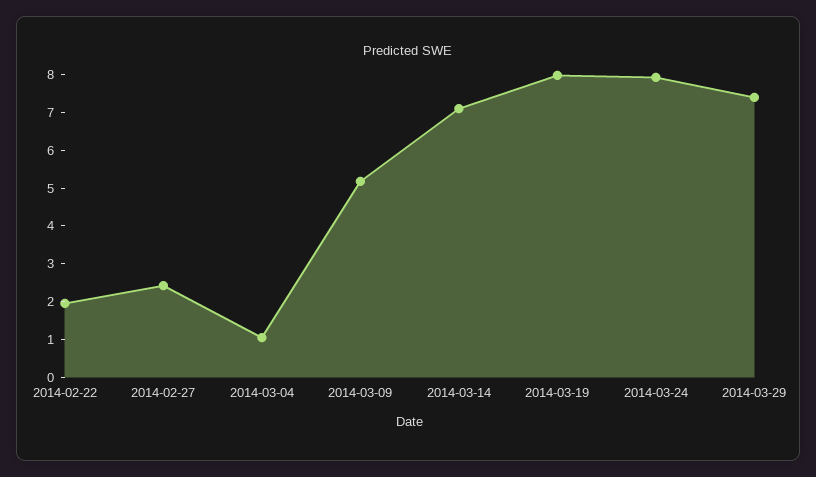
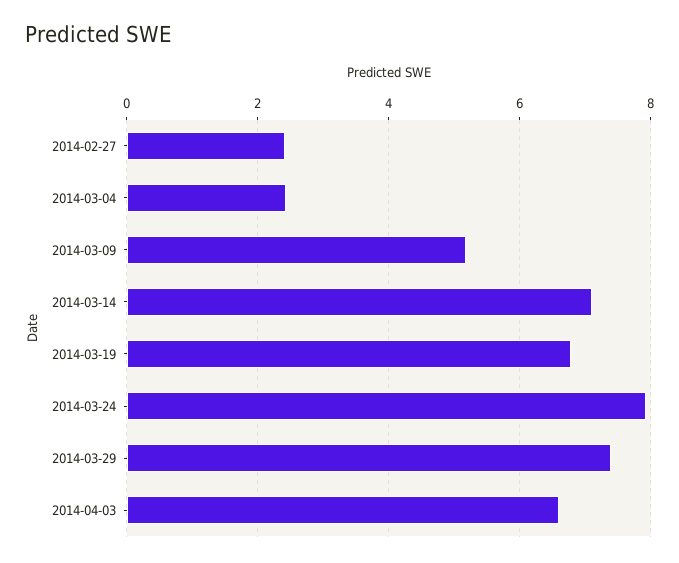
2014-02-22: 2 -> none
2014-03-04: 1 -> 2.4
2014-03-19: 8 -> 6.8
2014-04-03: none -> 6.6

